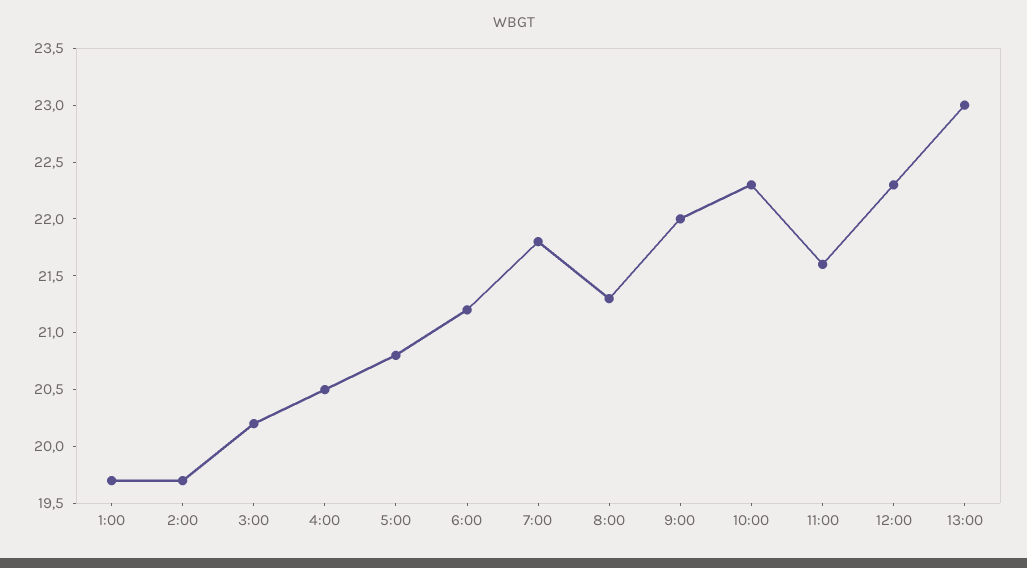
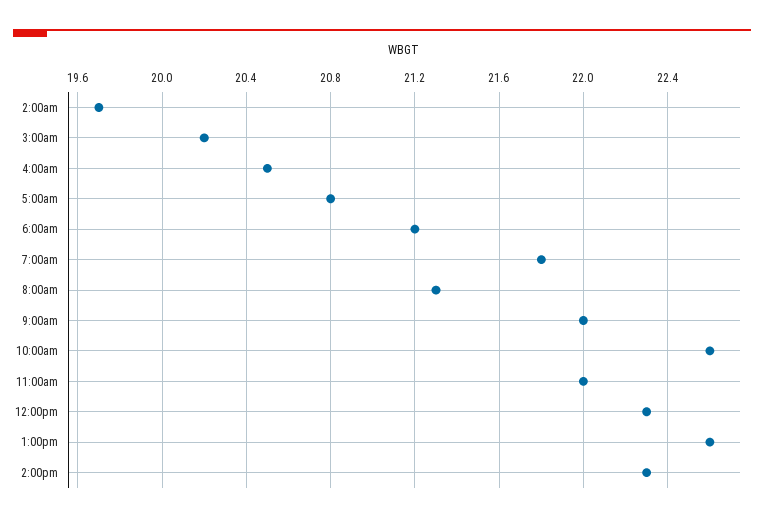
1:00: 19.7 -> none
10:00: 22.3 -> 22.6
11:00: 21.6 -> 22
13:00: 23 -> 22.6
2:00pm: none -> 22.3

